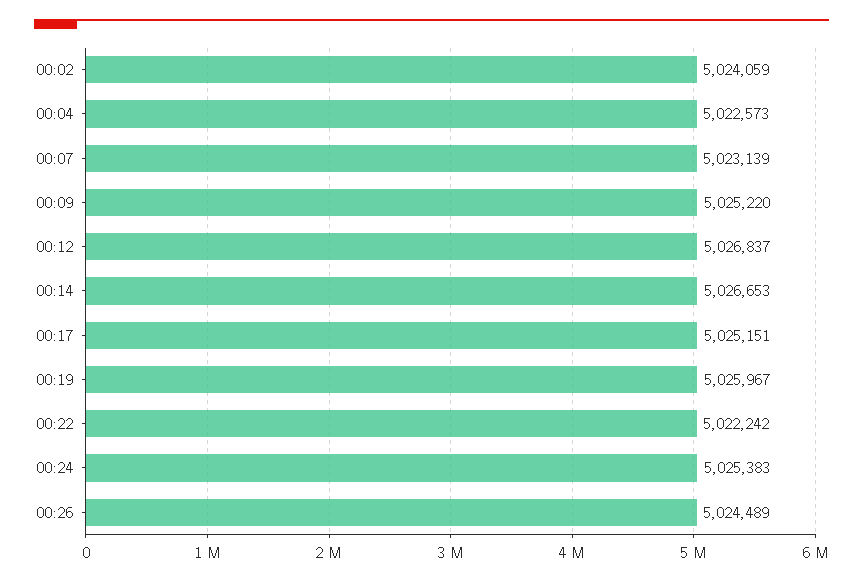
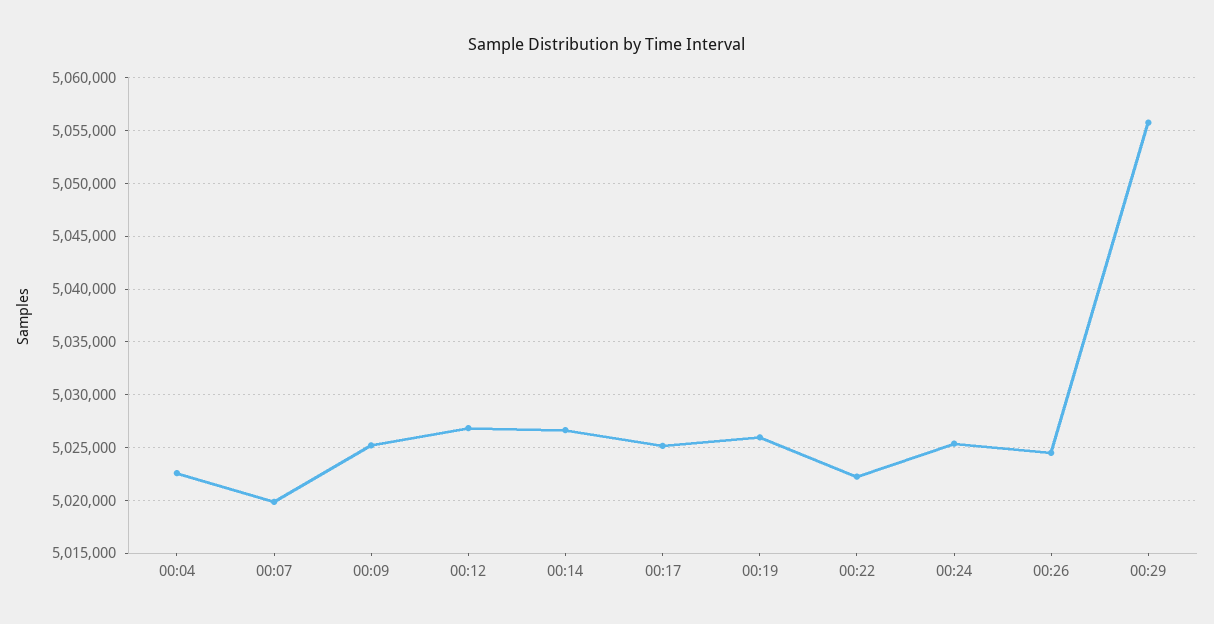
00:02: 5024059 -> none
00:07: 5023139 -> 5020000
00:29: none -> 5056000

